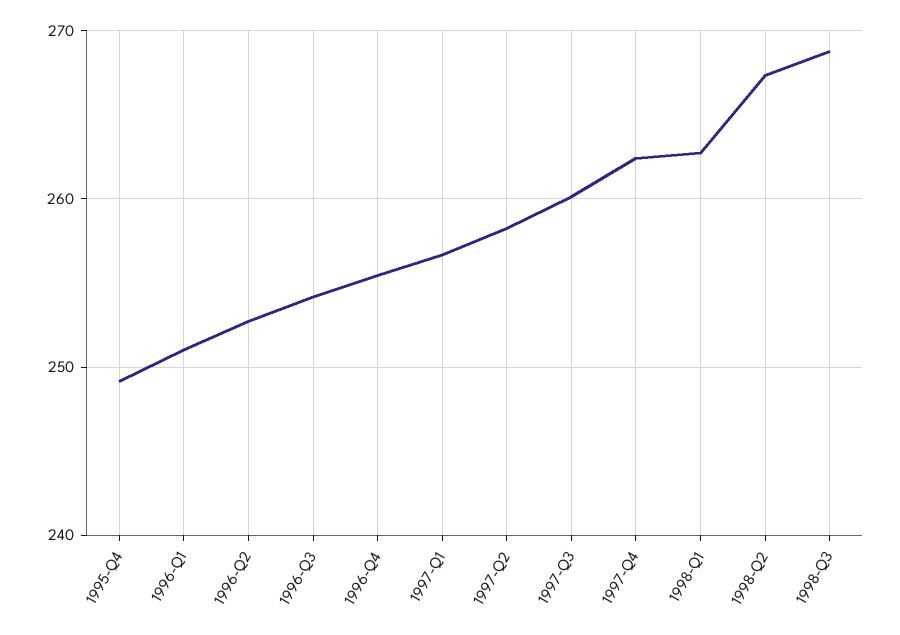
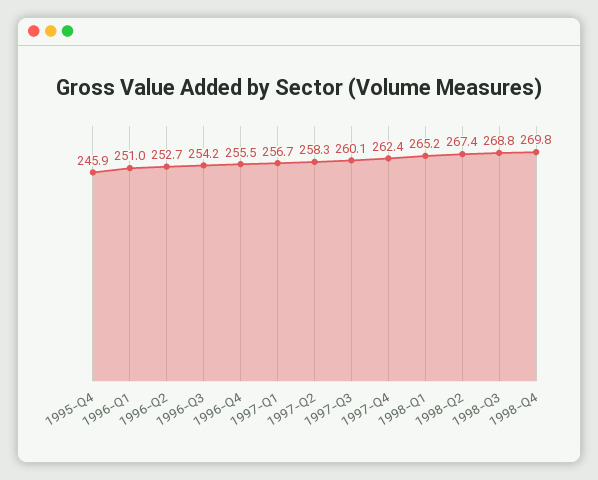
1995-Q4: 249 -> 245.9
1998-Q1: 263 -> 265.2
1998-Q4: none -> 269.8

